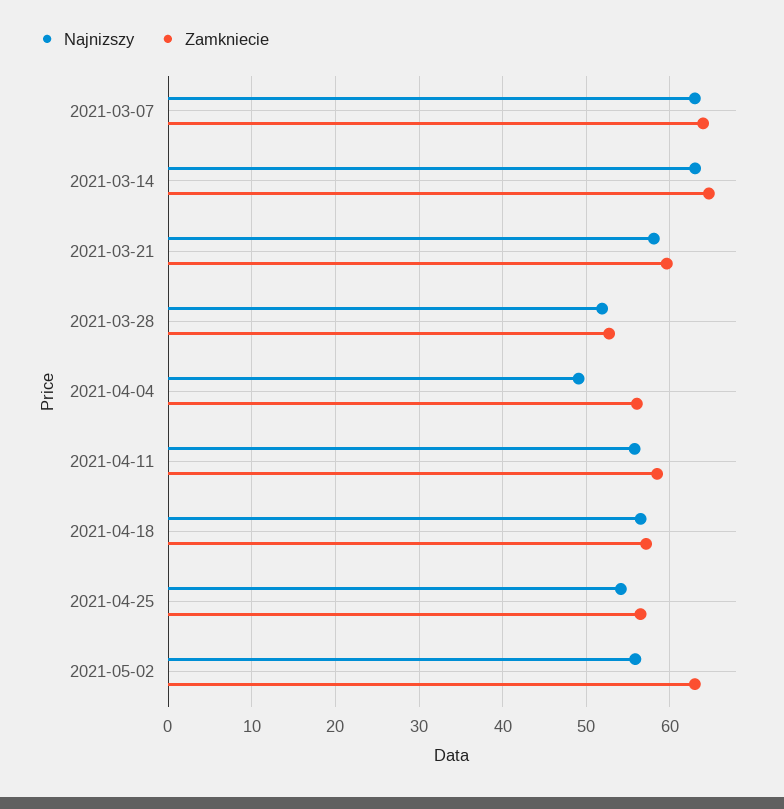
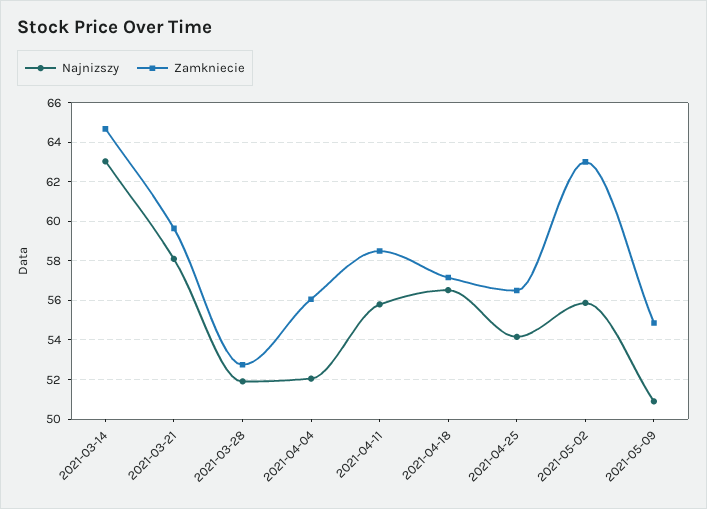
Najnizszy, 2021-03-07: 63 -> none
Zamkniecie, 2021-03-07: 64 -> none
Najnizszy, 2021-04-04: 49 -> 52
Najnizszy, 2021-05-09: none -> 51
Zamkniecie, 2021-05-09: none -> 55

